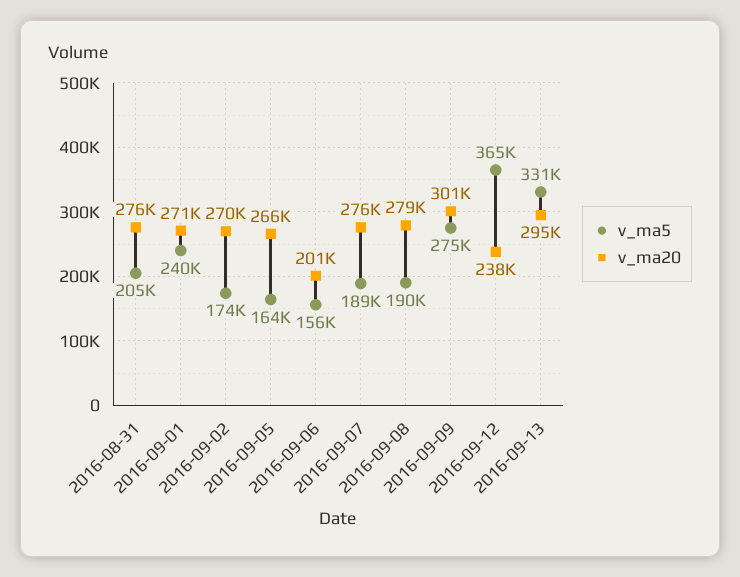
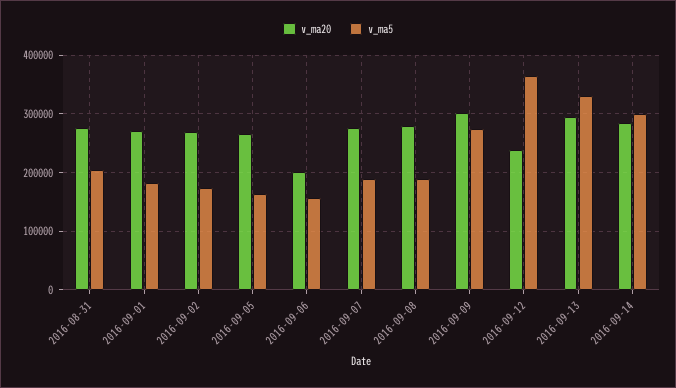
v_ma5, 2016-09-01: 240000 -> 180000
v_ma20, 2016-09-14: none -> 280000
v_ma5, 2016-09-14: none -> 300000

